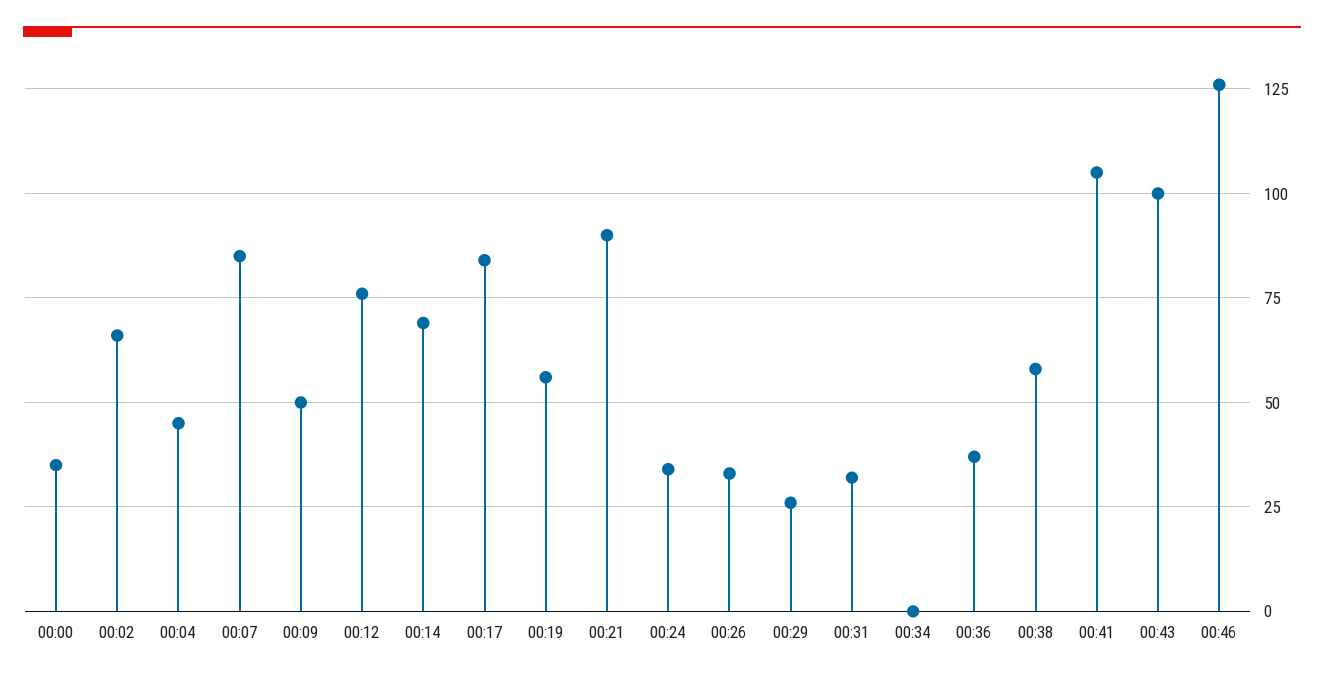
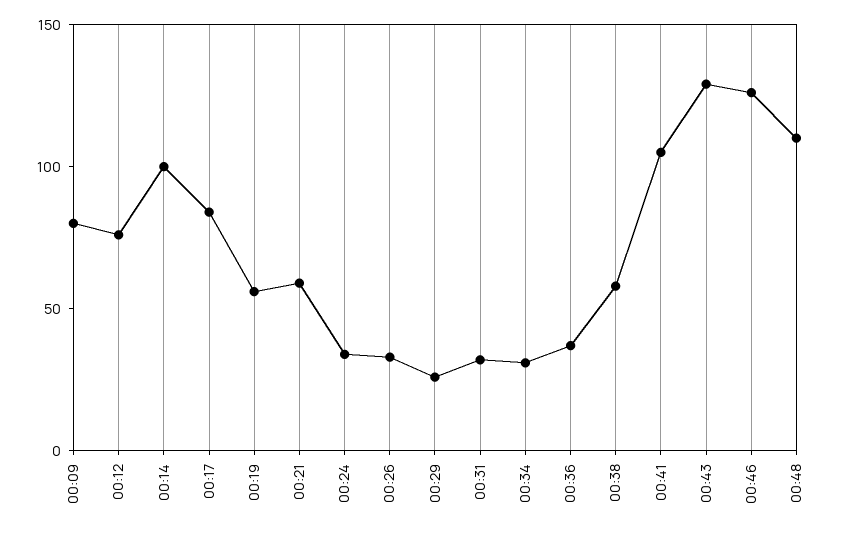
00:00: 35 -> none
00:02: 65 -> none
00:04: 45 -> none
00:07: 85 -> none
00:09: 50 -> 80
00:14: 70 -> 100
00:21: 90 -> 60
00:34: 0 -> 30
00:43: 100 -> 130
00:48: none -> 110

